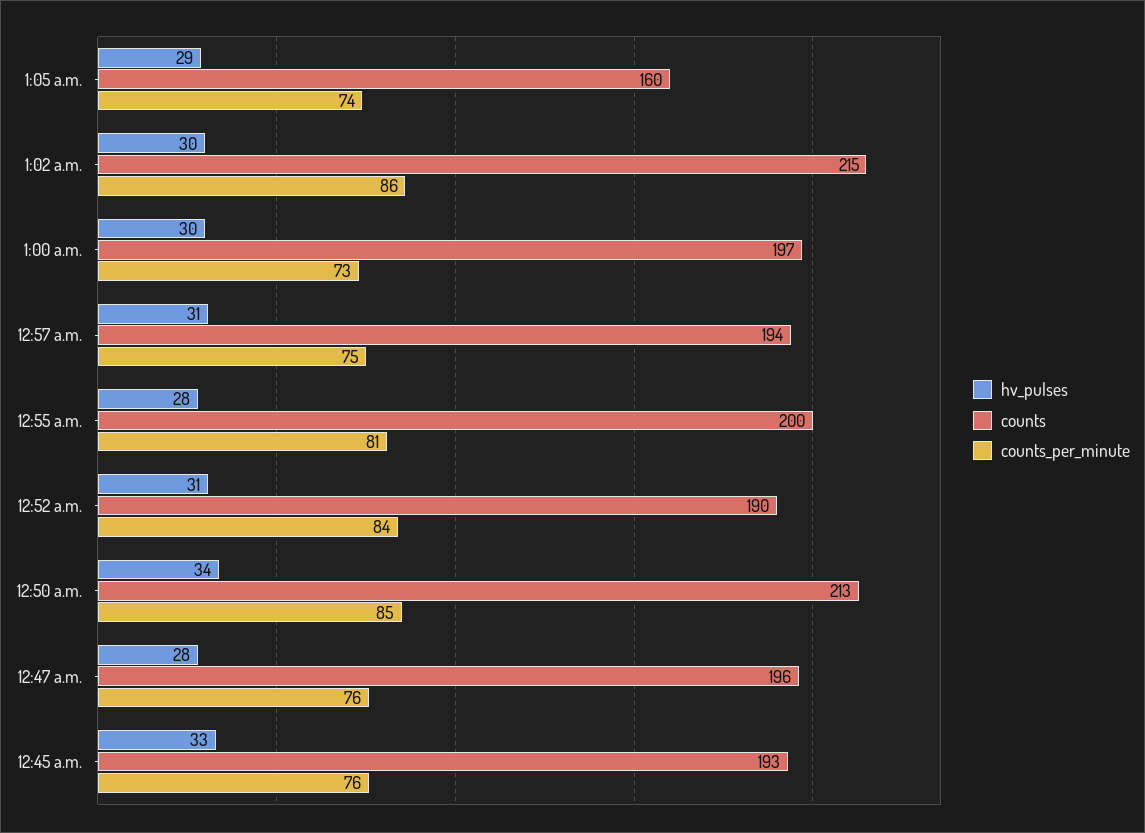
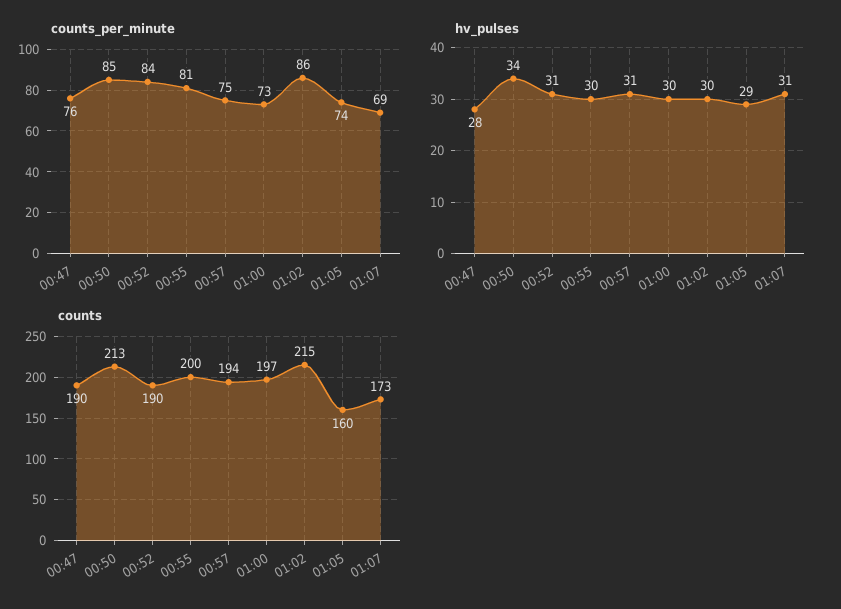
hv_pulses, 12:55 a.m.: 28 -> 30
counts, 12:47 a.m.: 196 -> 190
hv_pulses, 12:45 a.m.: 33 -> none
counts, 12:45 a.m.: 193 -> none
counts_per_minute, 12:45 a.m.: 76 -> none
counts_per_minute, 01:07: none -> 69
hv_pulses, 01:07: none -> 31
counts, 01:07: none -> 173

